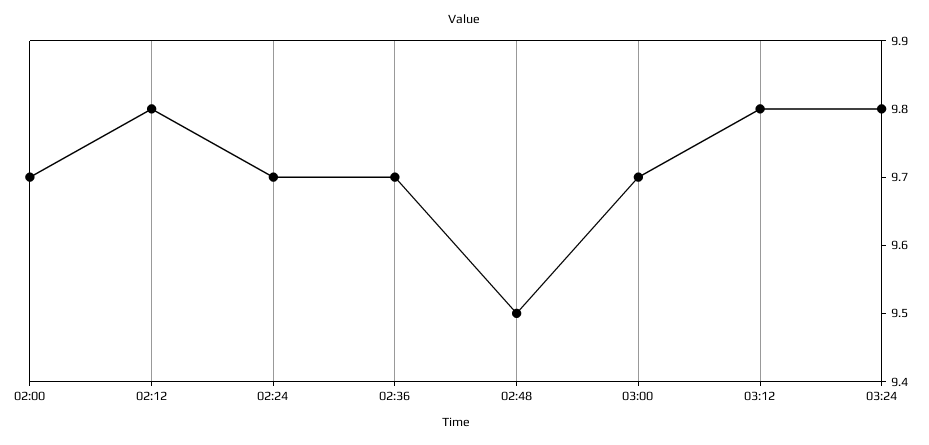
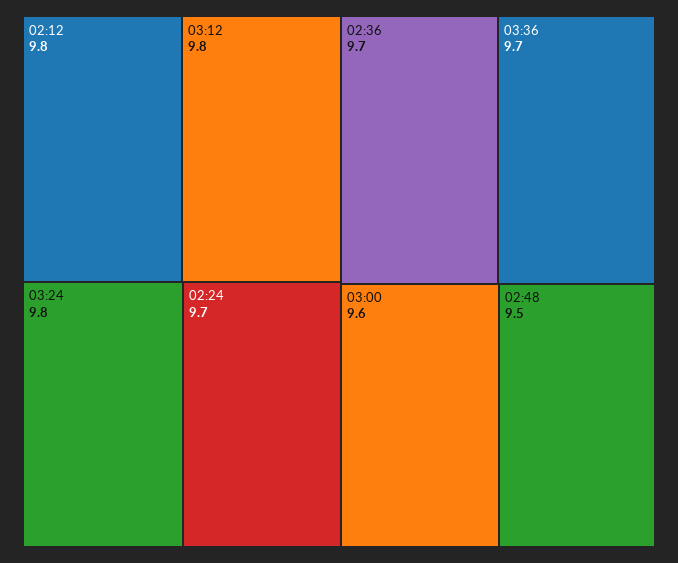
02:00: 9.7 -> none
03:00: 9.7 -> 9.6
03:36: none -> 9.7

